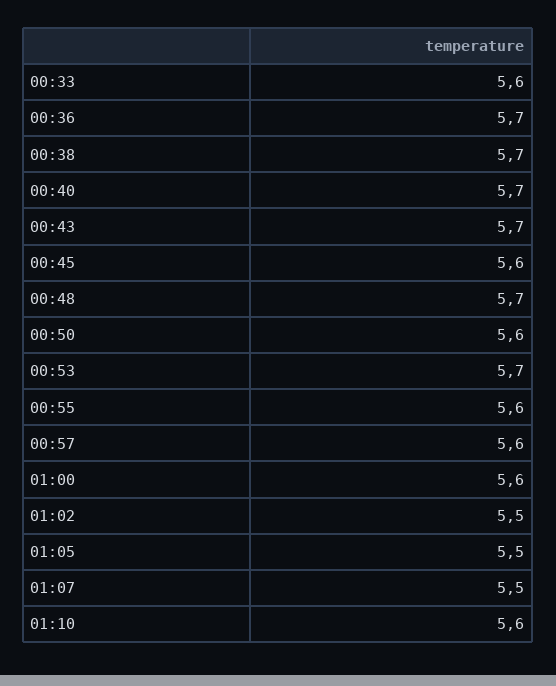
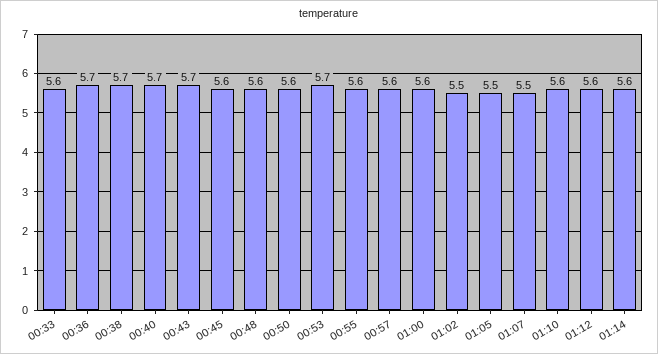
00:48: 5.7 -> 5.6
01:12: none -> 5.6
01:14: none -> 5.6

